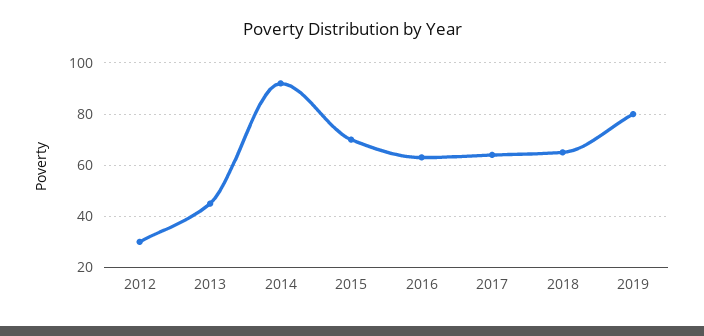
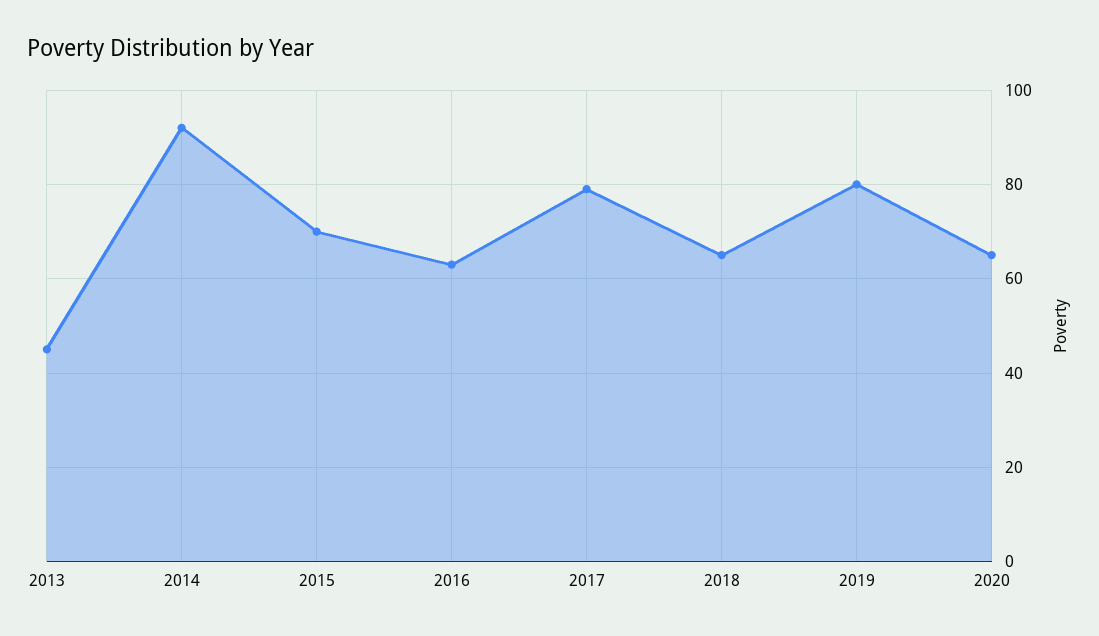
2012: 30 -> none
2017: 65 -> 80
2020: none -> 65

